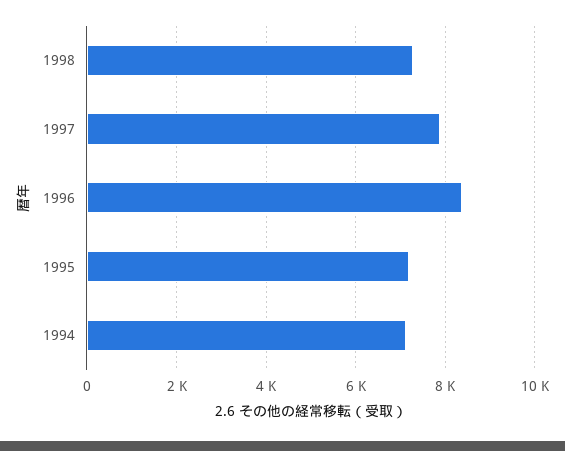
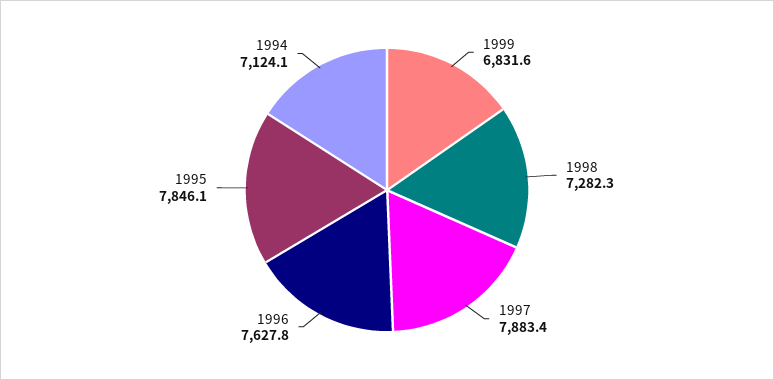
1996: 8400 -> 7627.8
1995: 7200 -> 7846.1
1999: none -> 6831.6

